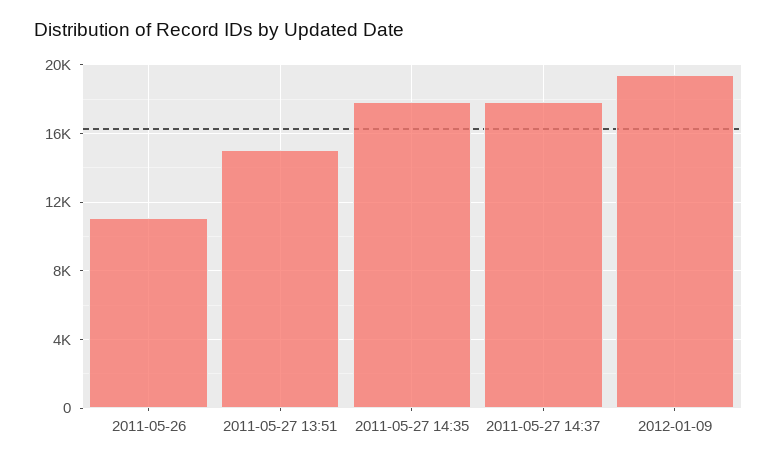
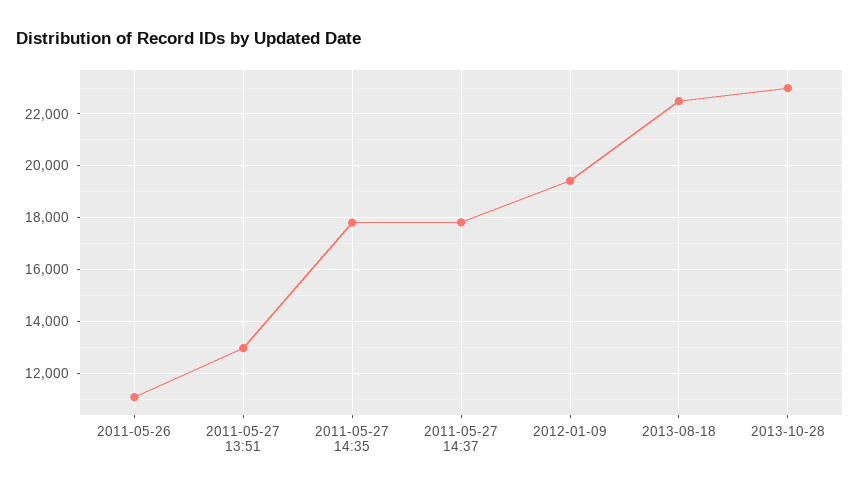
2011-05-27 13:51: 15000 -> 13000
2013-08-18: none -> 22500
2013-10-28: none -> 23000

